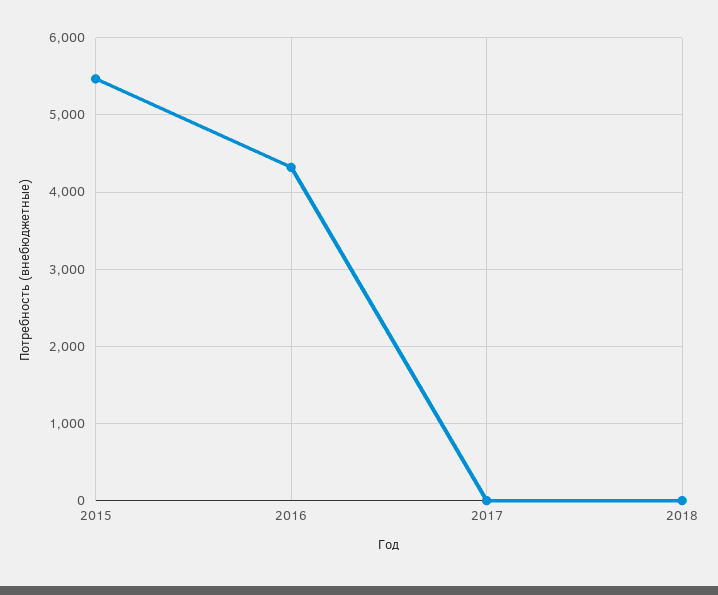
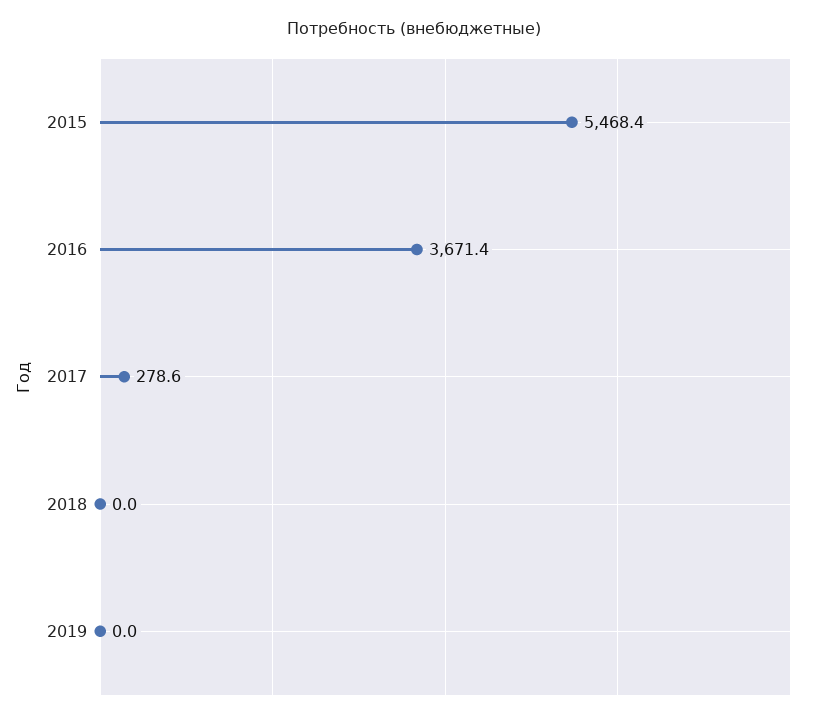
2016: 4300 -> 3671.4
2017: 0 -> 278.6
2019: none -> 0

